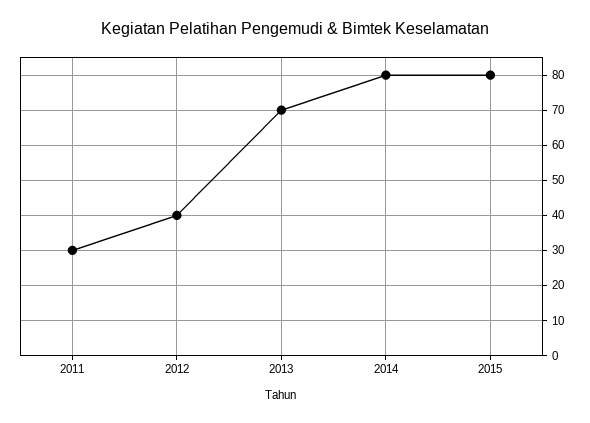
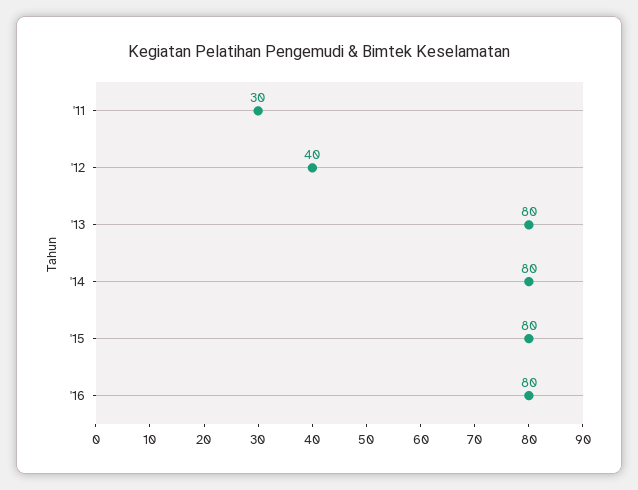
2013: 70 -> 80
'16: none -> 80

